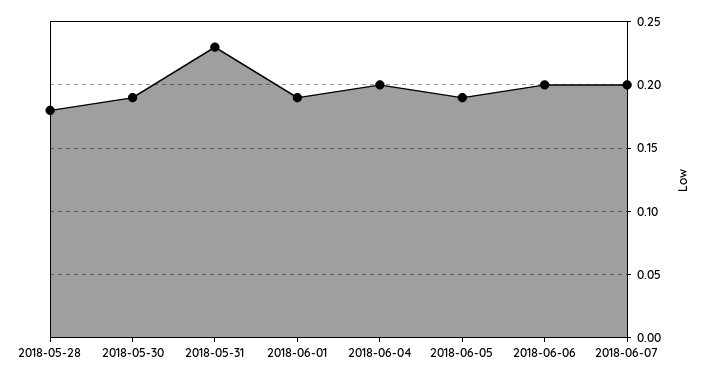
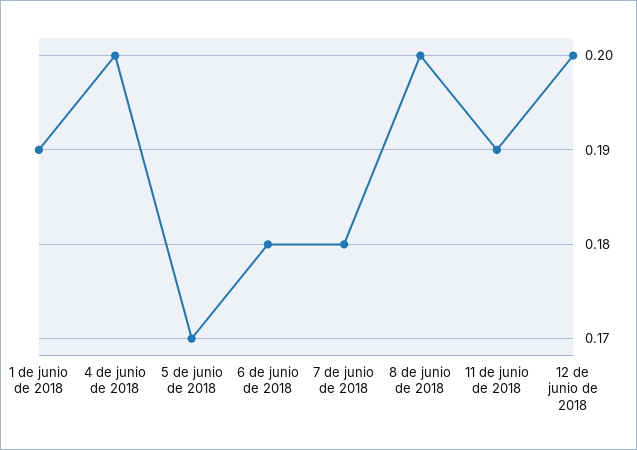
2018-05-28: 0.18 -> none
2018-05-30: 0.19 -> none
2018-05-31: 0.23 -> none
2018-06-05: 0.19 -> 0.17
2018-06-06: 0.2 -> 0.18
2018-06-07: 0.2 -> 0.18
8 de junio de 2018: none -> 0.2
11 de junio de 2018: none -> 0.19
12 de junio de 2018: none -> 0.2

